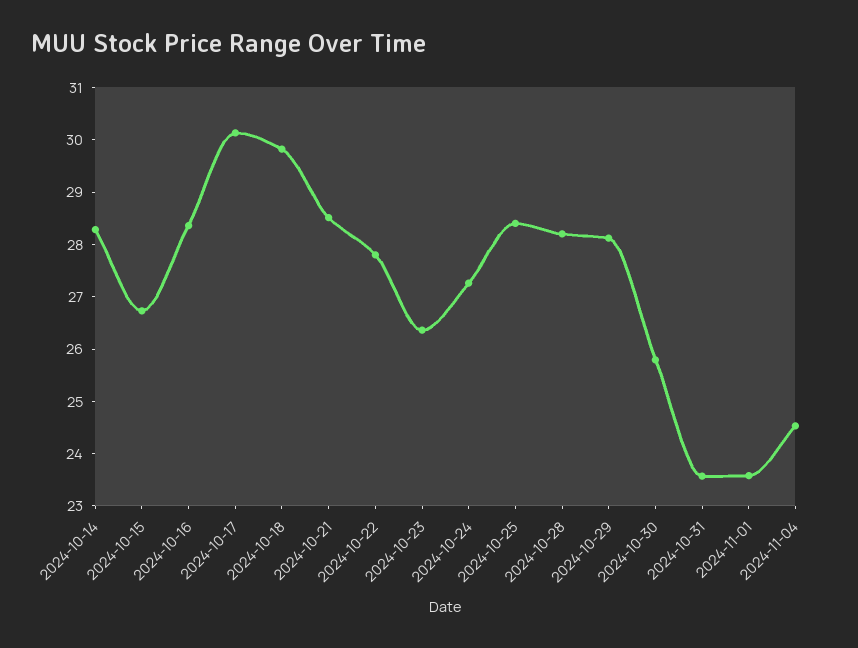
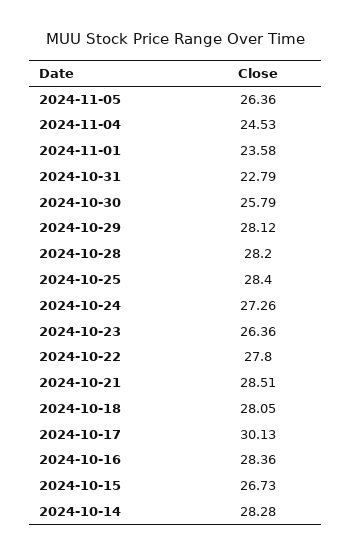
2024-10-18: 29.8 -> 28.05
2024-10-31: 23.6 -> 22.79
2024-11-05: none -> 26.36

